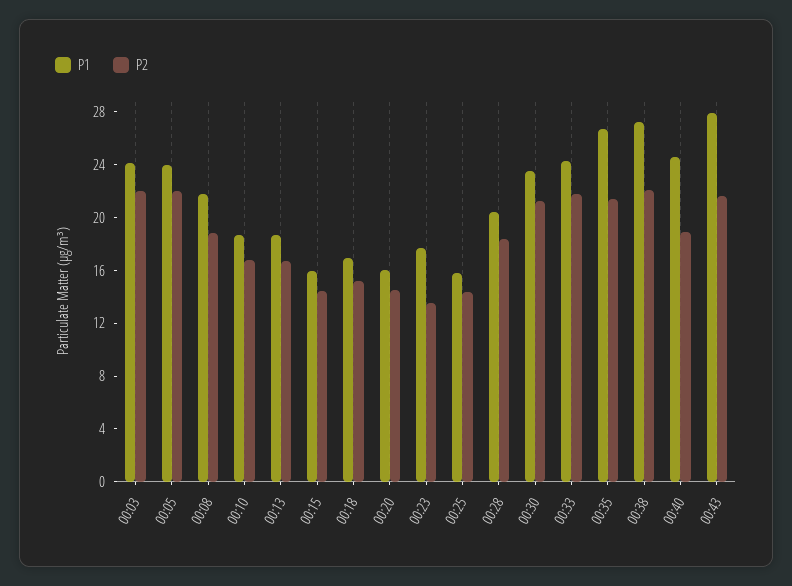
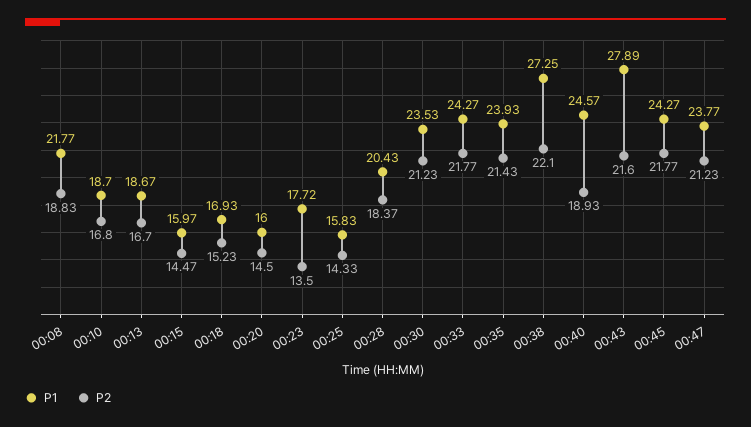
P1, 00:03: 24 -> none
P2, 00:03: 22 -> none
P1, 00:05: 24 -> none
P2, 00:05: 22 -> none
P1, 00:35: 27 -> 23.93
P1, 00:45: none -> 24.27
P2, 00:45: none -> 21.77
P1, 00:47: none -> 23.77
P2, 00:47: none -> 21.23

